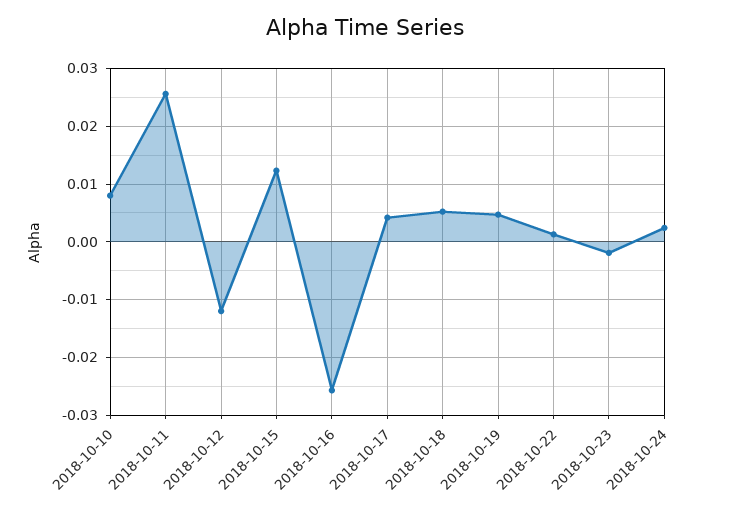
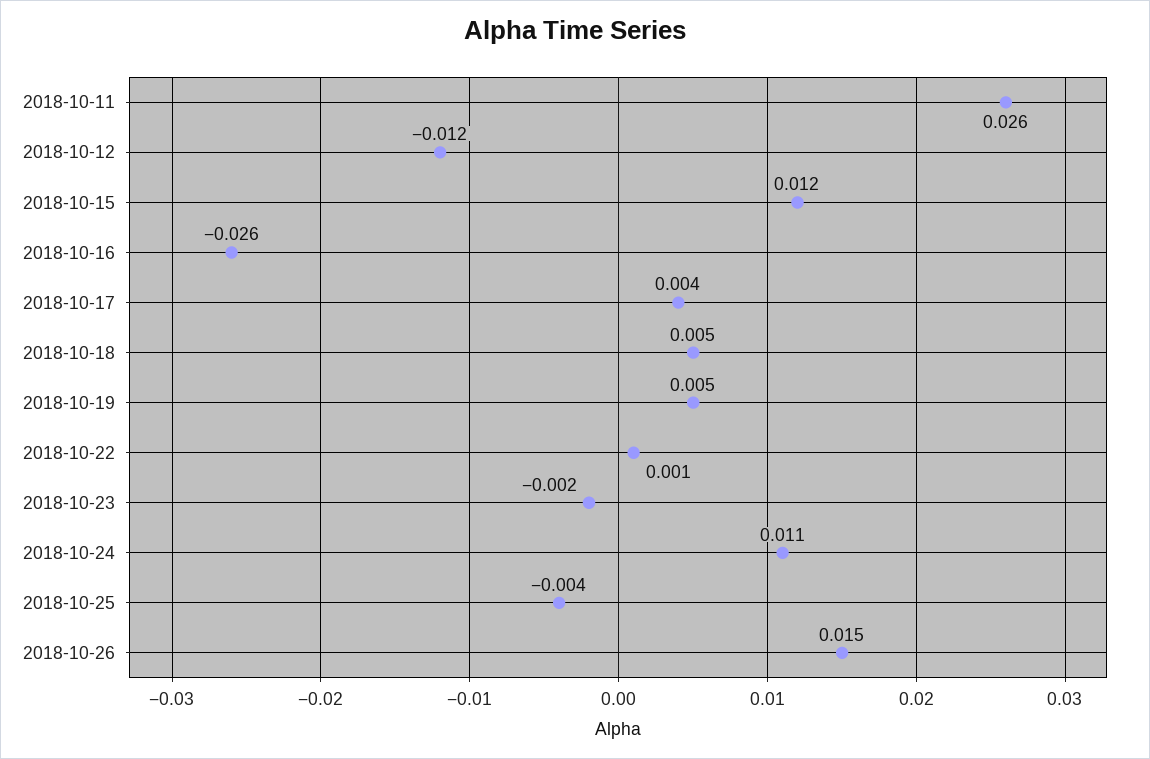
2018-10-10: 0.008 -> none
2018-10-24: 0.002 -> 0.011
2018-10-25: none -> -0.004
2018-10-26: none -> 0.015

